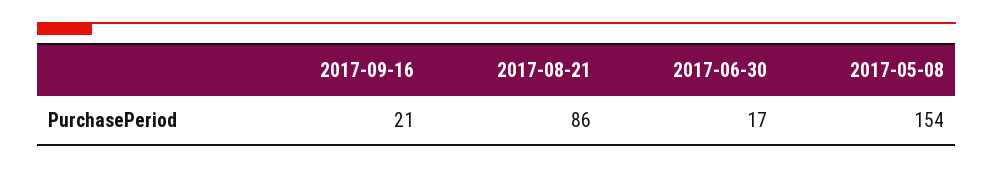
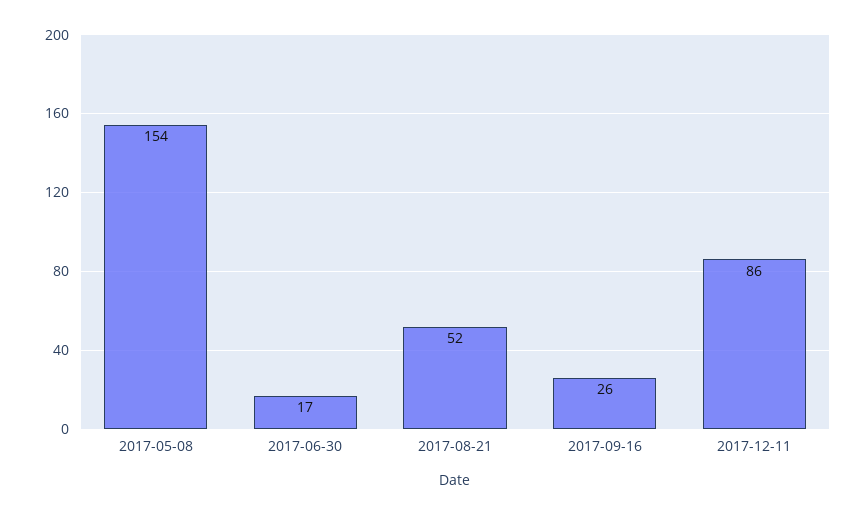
2017-09-16: 21 -> 26
2017-08-21: 86 -> 52
2017-12-11: none -> 86

